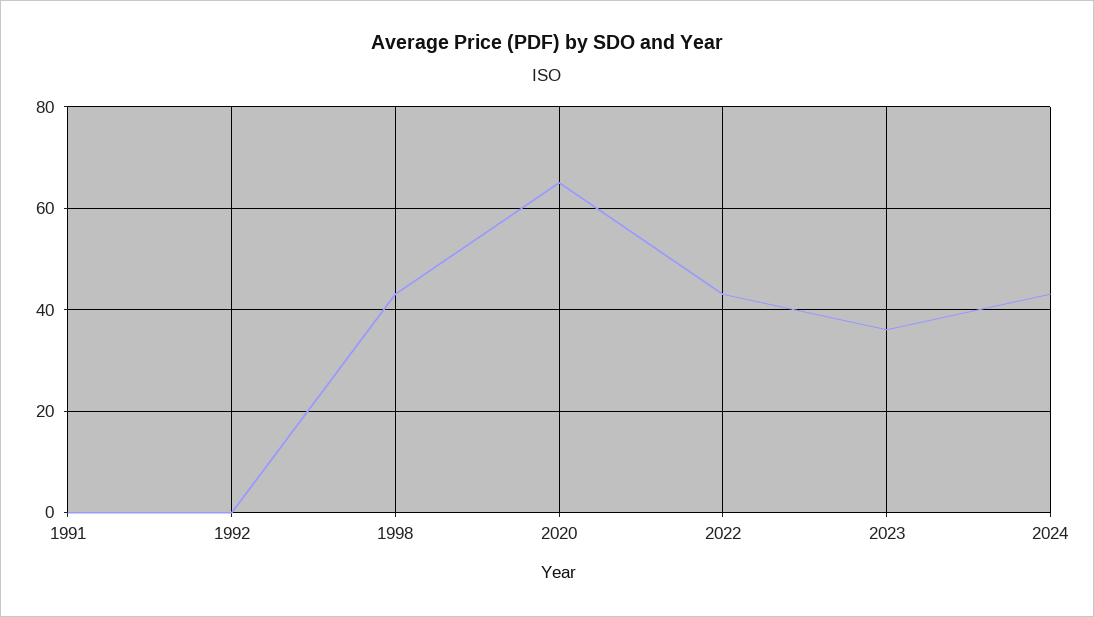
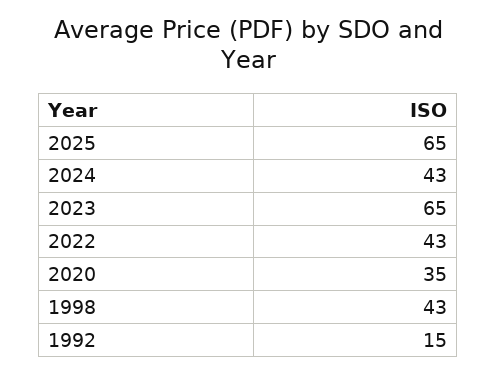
1991: 0 -> none
1992: 0 -> 15
2020: 65 -> 35
2023: 35 -> 65
2025: none -> 65

